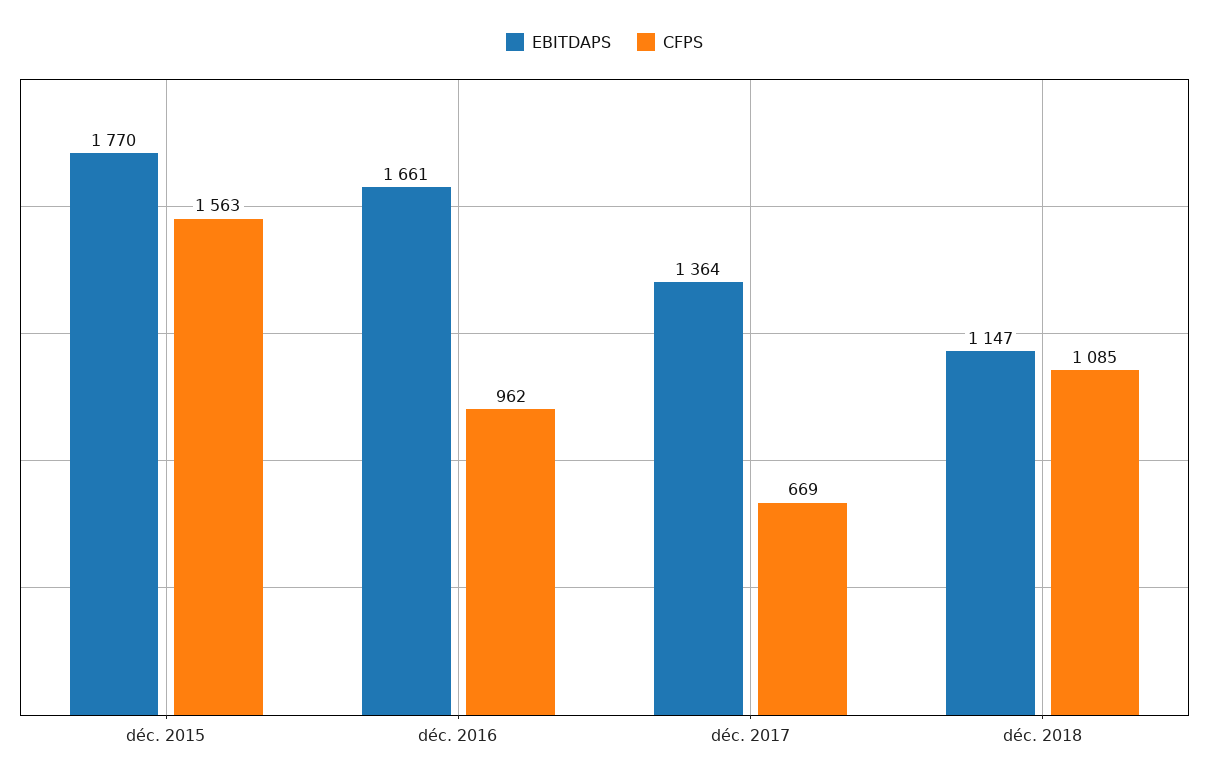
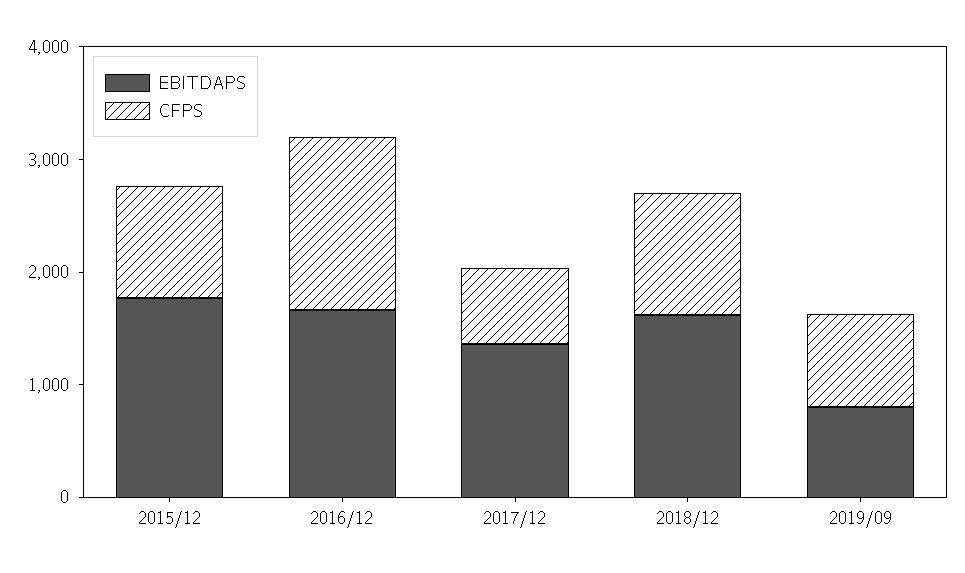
CFPS, déc. 2015: 1563 -> 1000
CFPS, déc. 2016: 962 -> 1600
EBITDAPS, déc. 2018: 1147 -> 1600
EBITDAPS, 2019/09: none -> 800
CFPS, 2019/09: none -> 800

